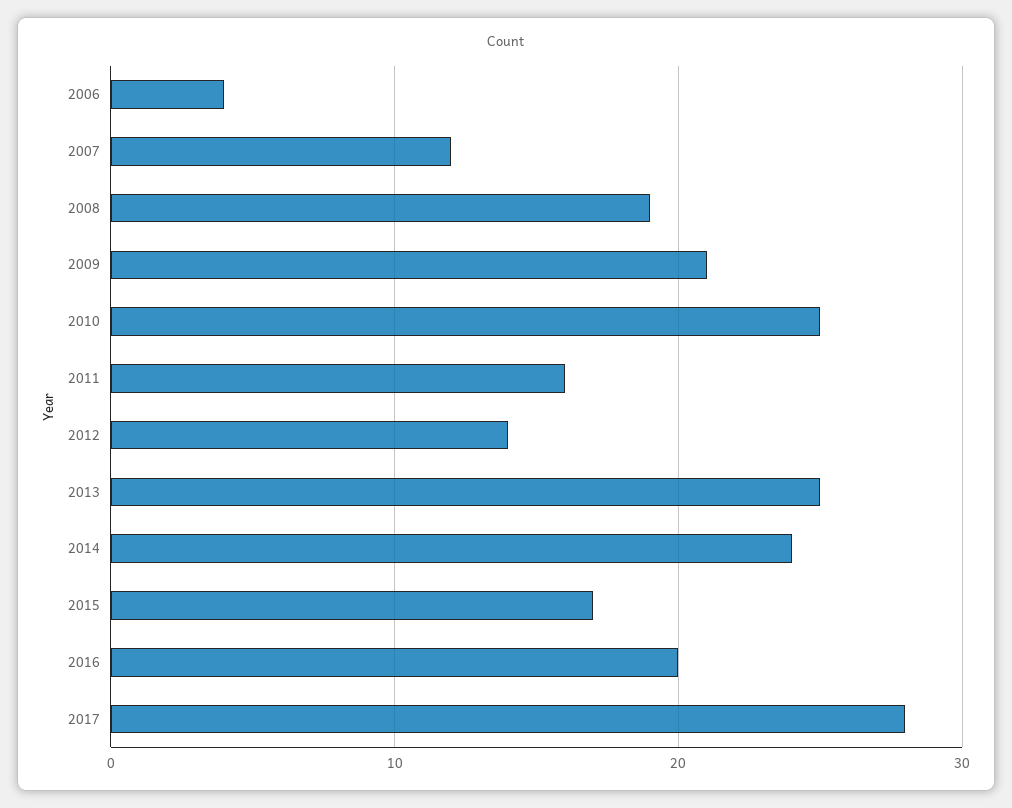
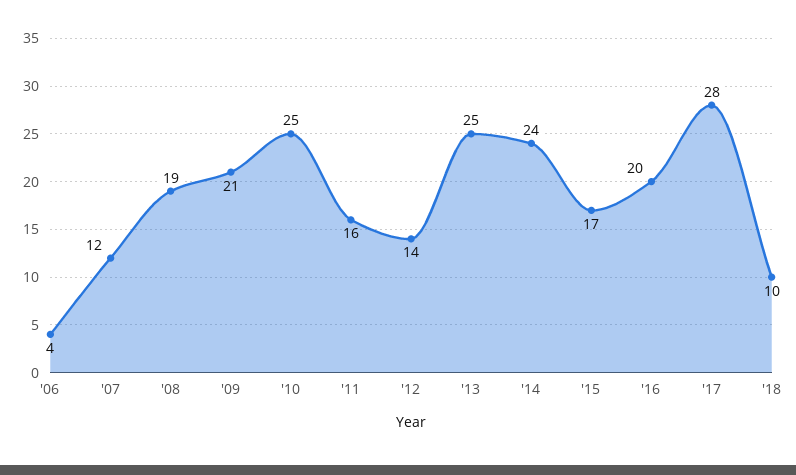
'18: none -> 10

